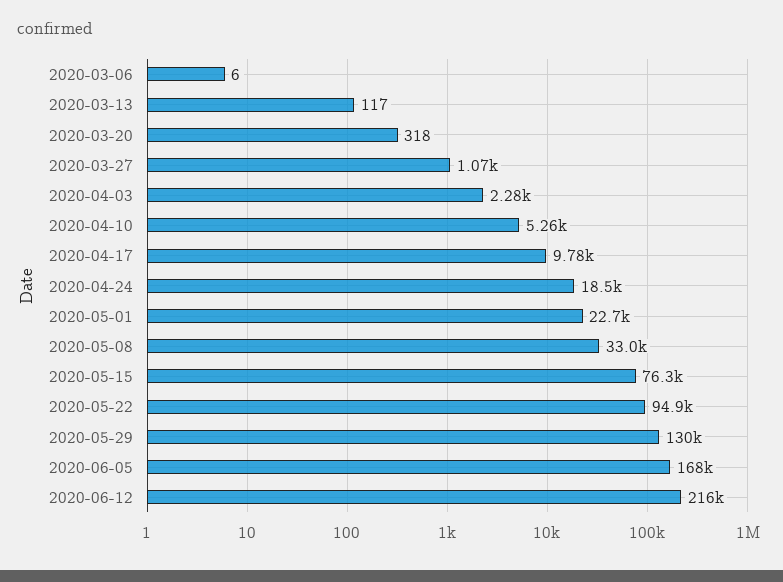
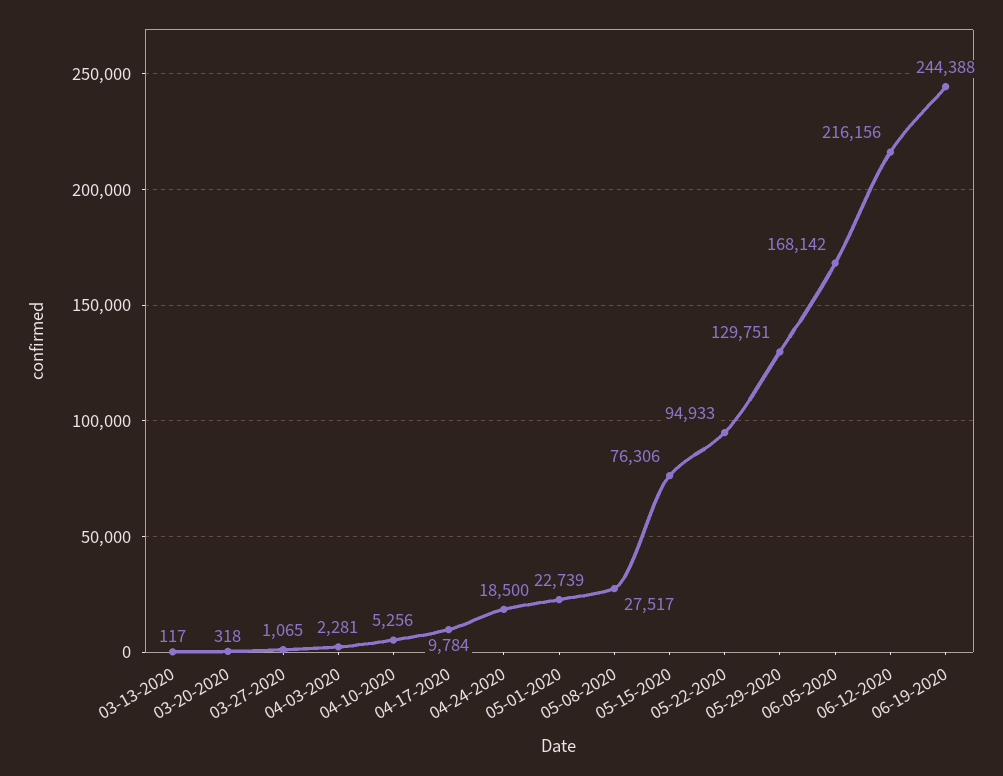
2020-03-06: 6 -> none
2020-05-08: 33000 -> 27517
06-19-2020: none -> 244388

